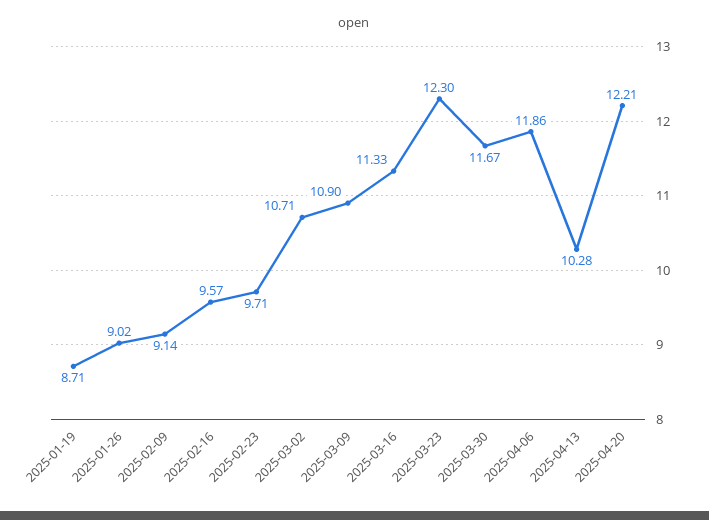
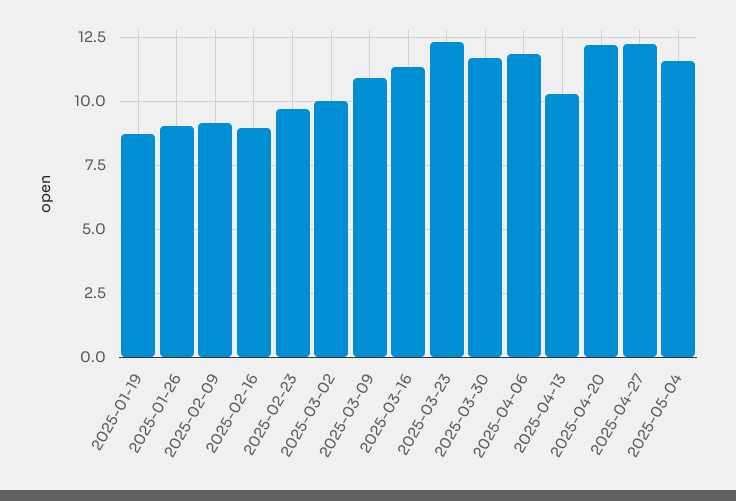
2025-02-16: 9.57 -> 9
2025-03-02: 10.71 -> 10
2025-04-27: none -> 12.25
2025-05-04: none -> 11.5

